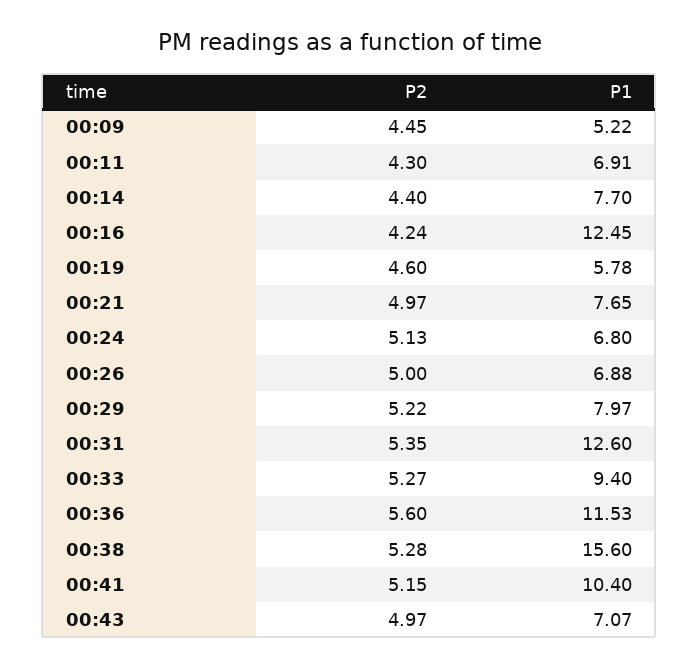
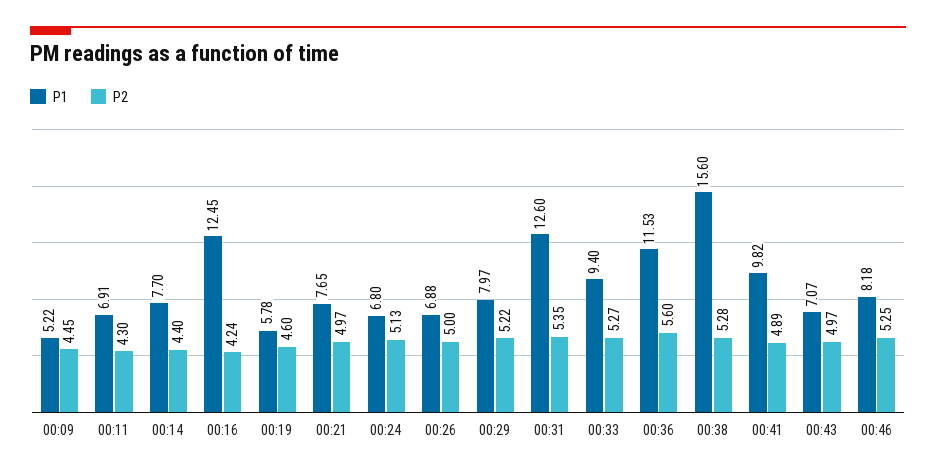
P2, 00:41: 5.15 -> 4.89
P1, 00:41: 10.4 -> 9.82
P1, 00:46: none -> 8.18
P2, 00:46: none -> 5.25

